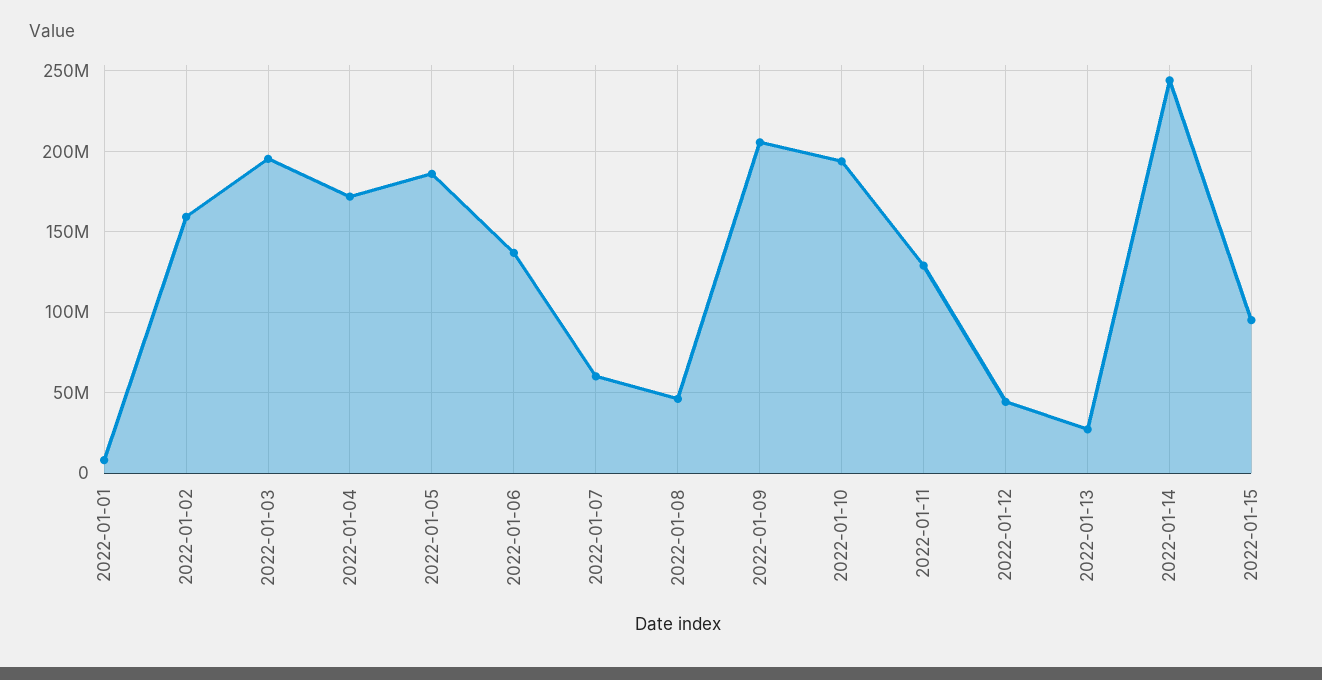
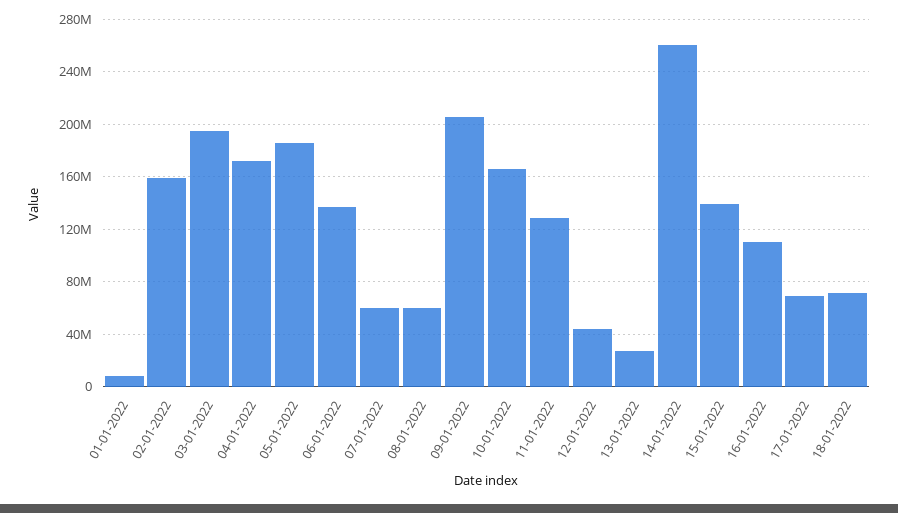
2022-01-08: 45000000 -> 60000000
2022-01-10: 195000000 -> 165000000
2022-01-14: 245000000 -> 260000000
2022-01-15: 95000000 -> 140000000
16-01-2022: none -> 110000000
17-01-2022: none -> 70000000
18-01-2022: none -> 70000000

